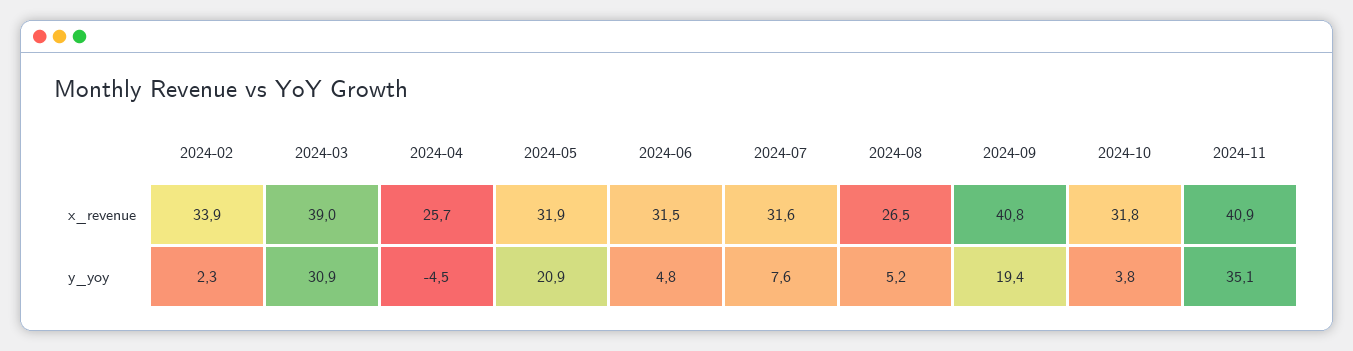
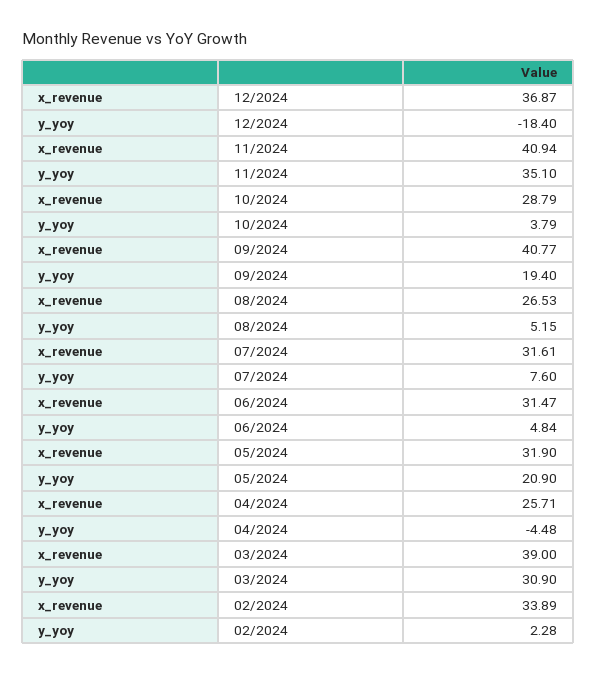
2024-10, x_revenue: 31.8 -> 28.79
12/2024, x_revenue: none -> 36.87
12/2024, y_yoy: none -> -18.4

